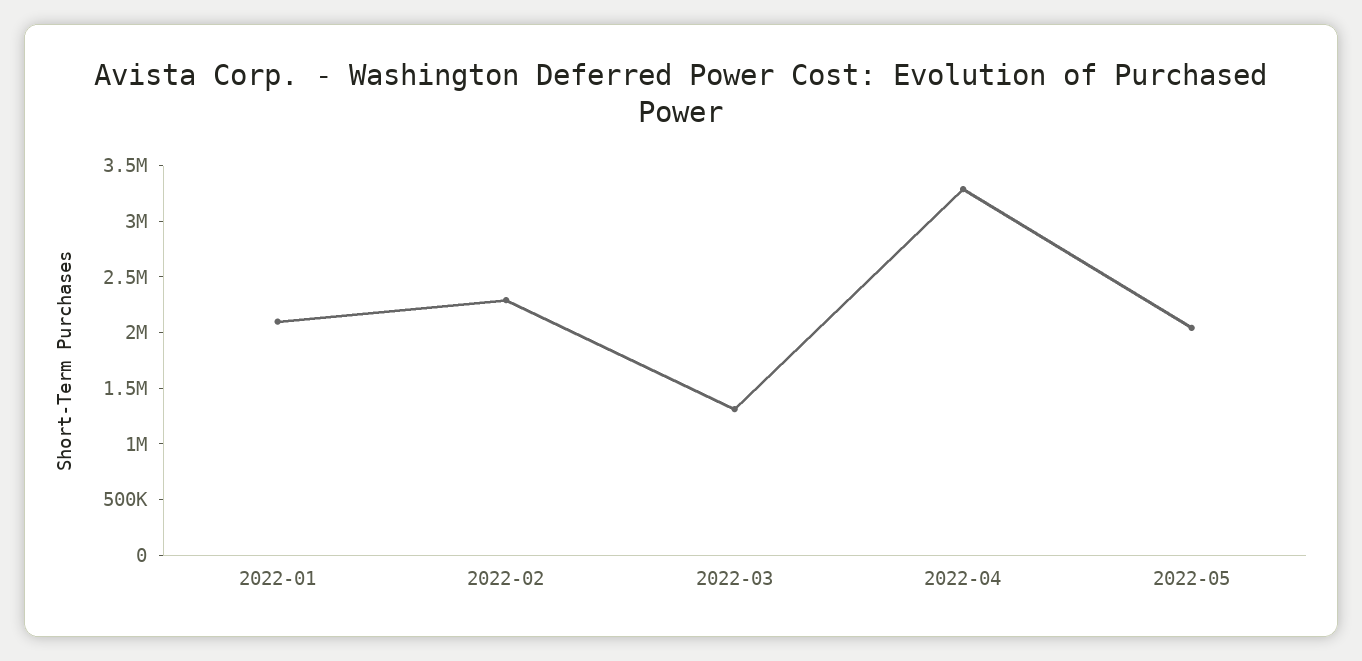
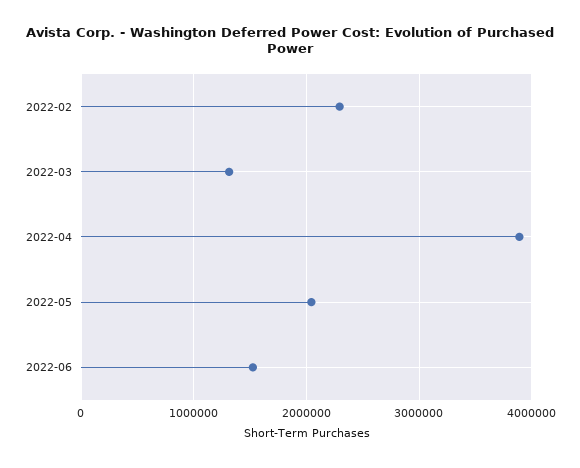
2022-01: 2100000 -> none
2022-04: 3300000 -> 3900000
2022-06: none -> 1500000

